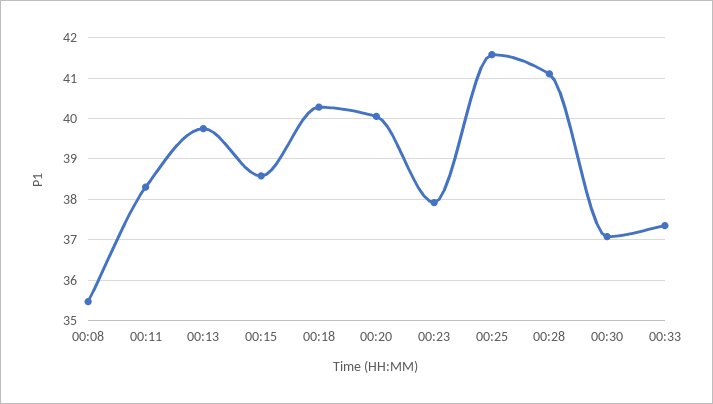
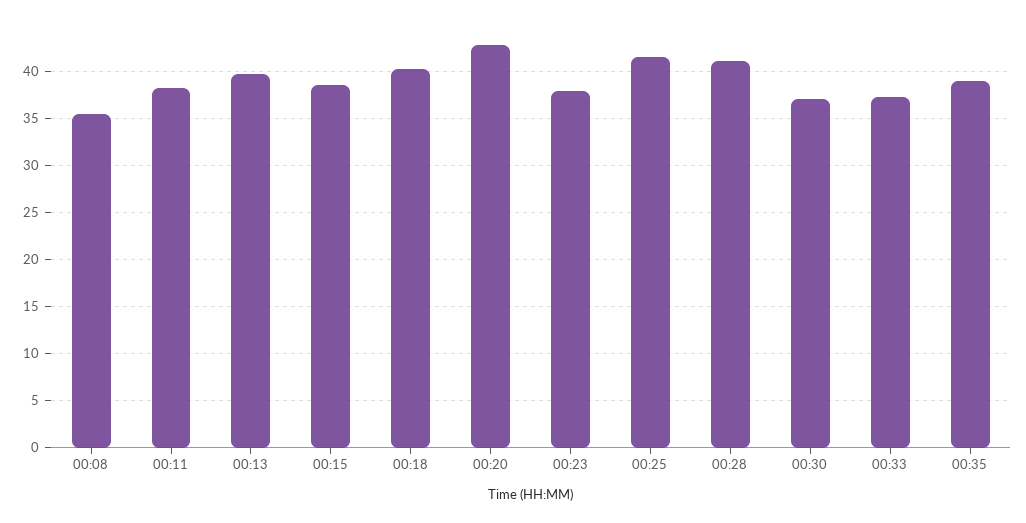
00:20: 40 -> 43
00:35: none -> 39

